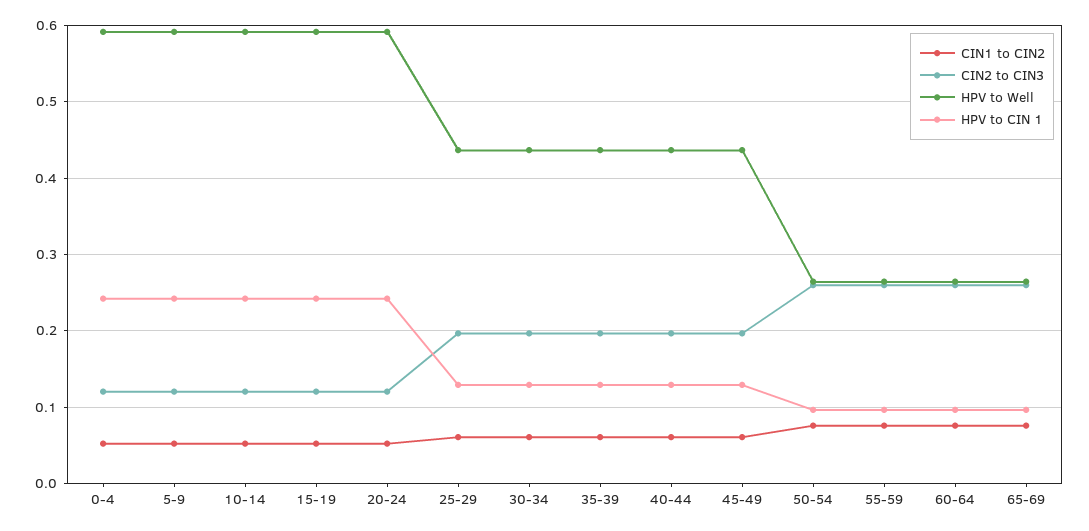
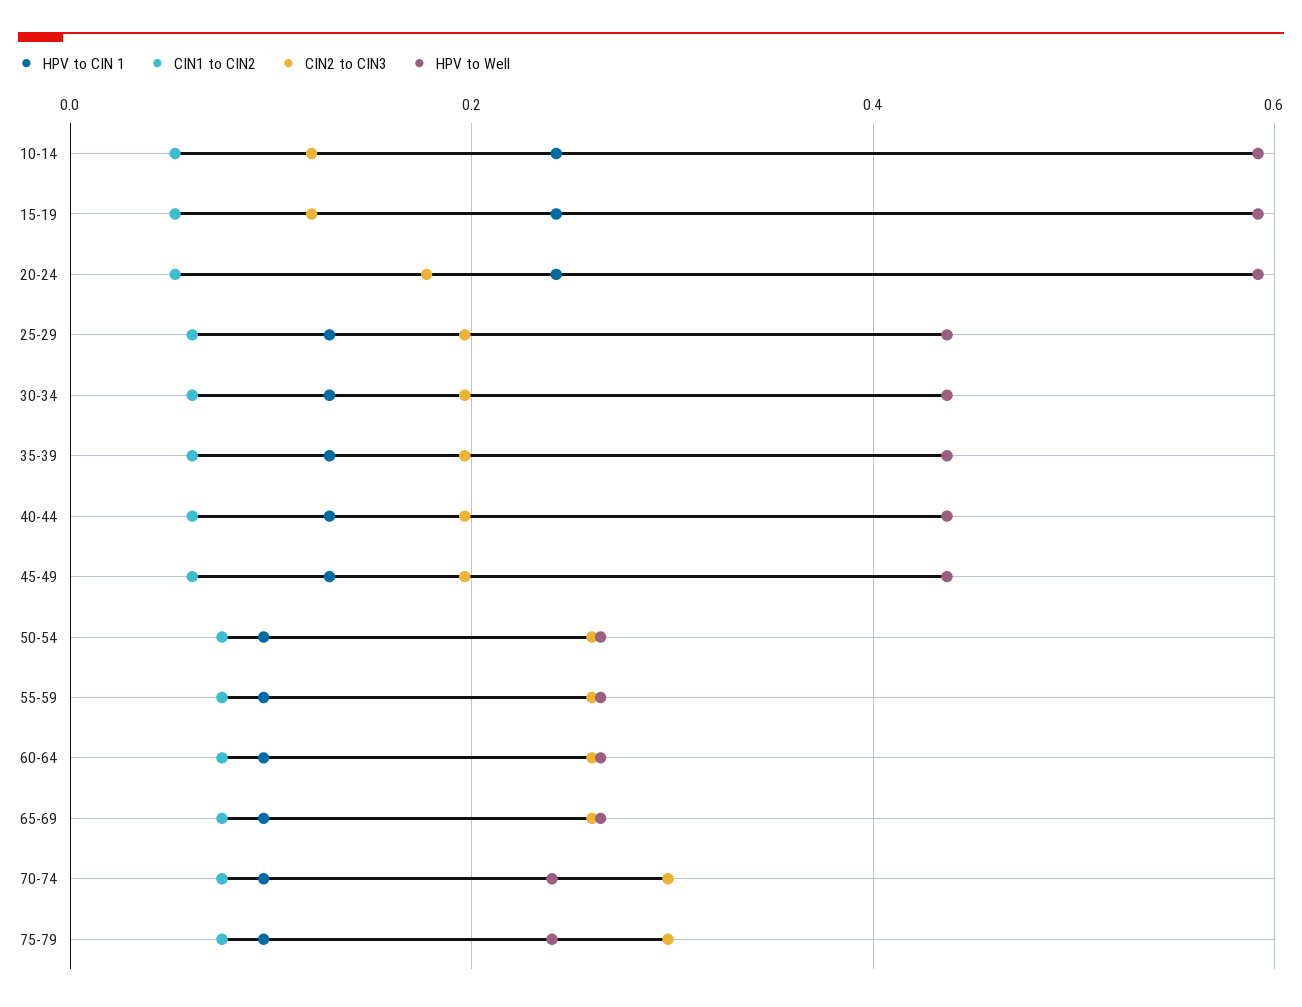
CIN1 to CIN2, 0-4: 0.05 -> none
CIN2 to CIN3, 0-4: 0.12 -> none
HPV to Well, 0-4: 0.59 -> none
HPV to CIN 1, 0-4: 0.24 -> none
CIN1 to CIN2, 5-9: 0.05 -> none
CIN2 to CIN3, 5-9: 0.12 -> none
HPV to Well, 5-9: 0.59 -> none
HPV to CIN 1, 5-9: 0.24 -> none
CIN2 to CIN3, 20-24: 0.12 -> 0.18
HPV to CIN 1, 70-74: none -> 0.1
CIN1 to CIN2, 70-74: none -> 0.08
CIN2 to CIN3, 70-74: none -> 0.3
HPV to Well, 70-74: none -> 0.24
HPV to CIN 1, 75-79: none -> 0.1
CIN1 to CIN2, 75-79: none -> 0.08
CIN2 to CIN3, 75-79: none -> 0.3
HPV to Well, 75-79: none -> 0.24

